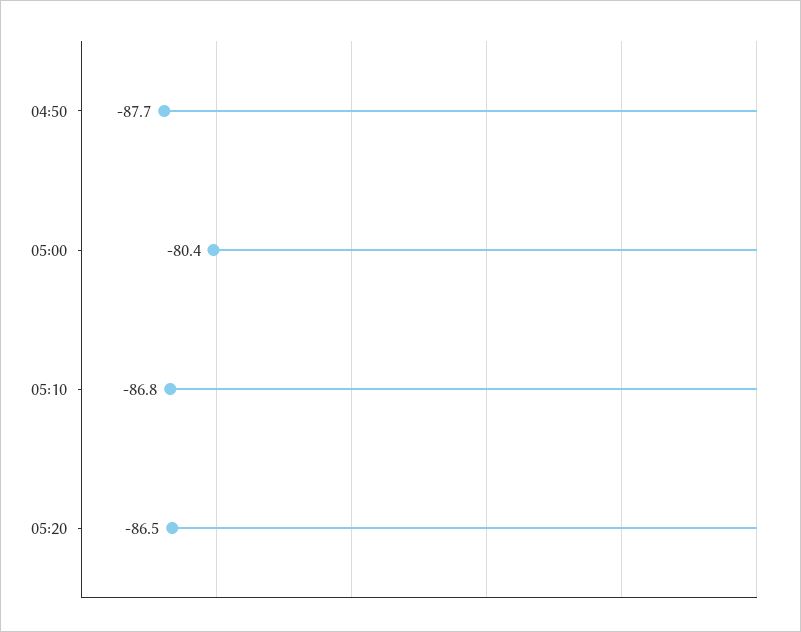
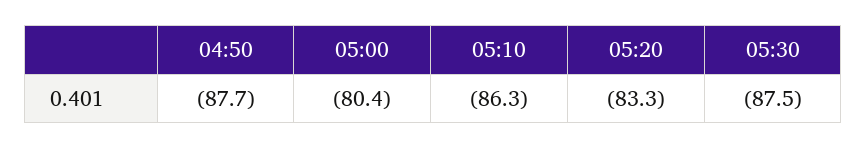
05:10: -86.8 -> -86.3
05:20: -86.5 -> -83.3
05:30: none -> -87.5

